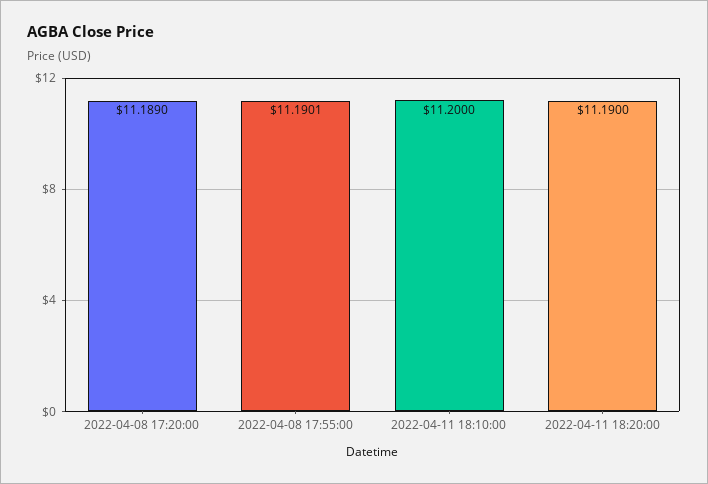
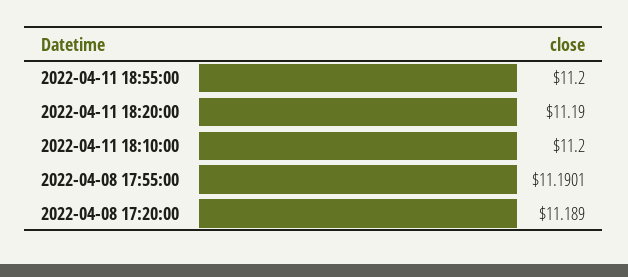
2022-04-11 18:55:00: none -> 11.2

